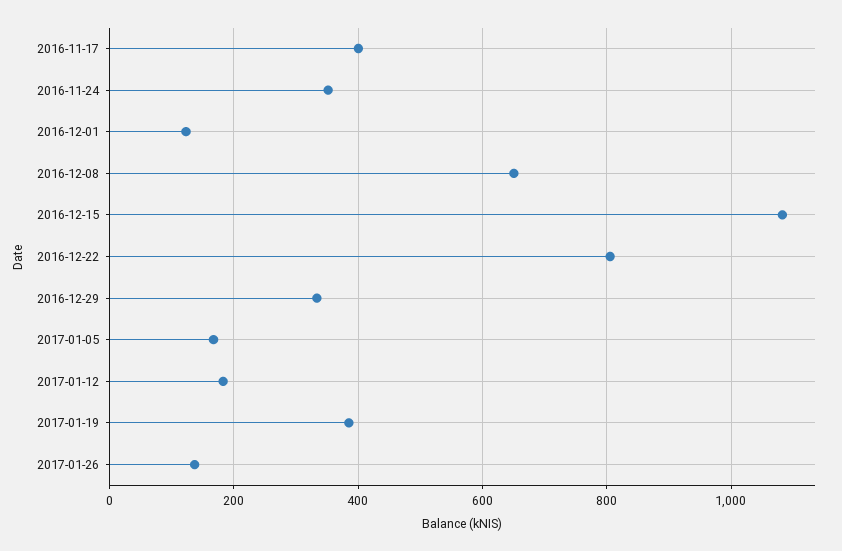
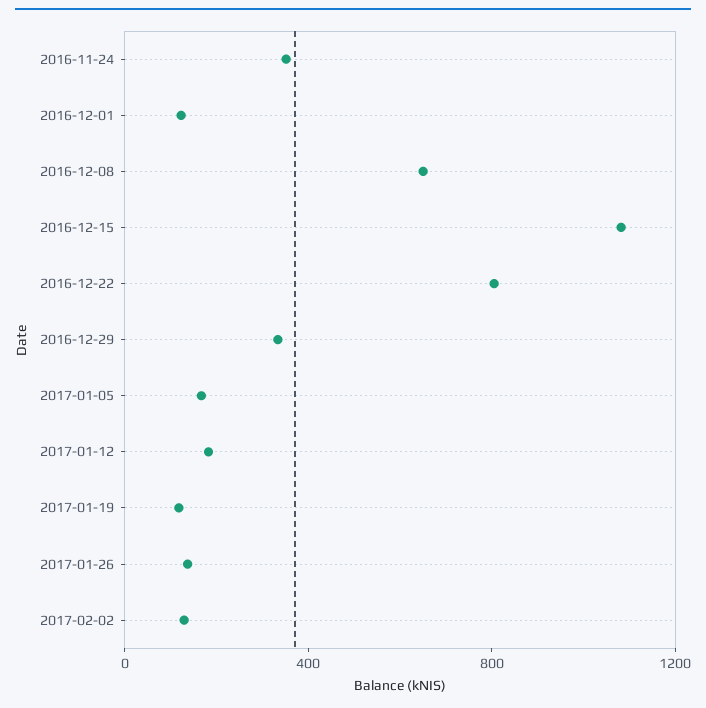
2016-11-17: 400 -> none
2017-01-19: 380 -> 100
2017-02-02: none -> 100

